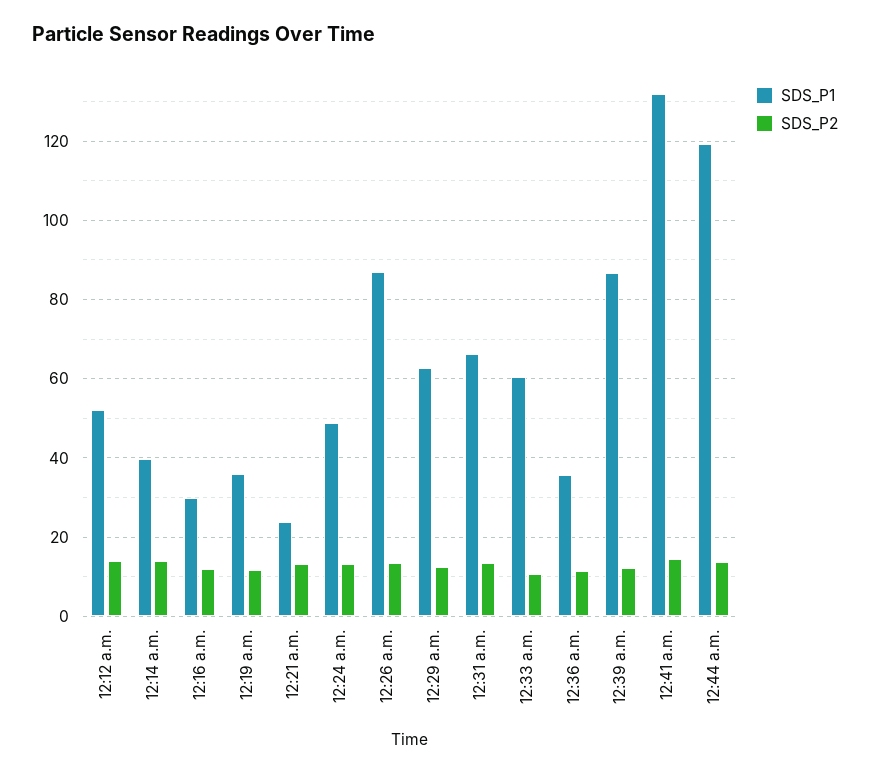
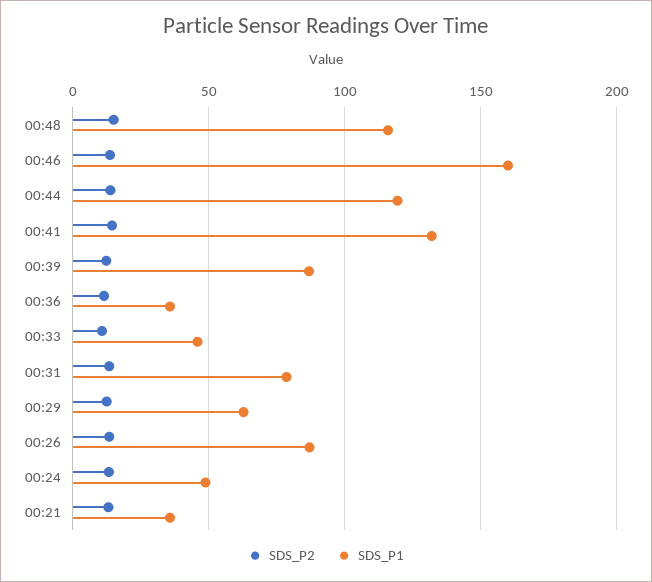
SDS_P1, 12:12 a.m.: 52 -> none
SDS_P2, 12:12 a.m.: 14 -> none
SDS_P1, 12:14 a.m.: 40 -> none
SDS_P2, 12:14 a.m.: 14 -> none
SDS_P1, 12:16 a.m.: 30 -> none
SDS_P2, 12:16 a.m.: 12 -> none
SDS_P1, 12:19 a.m.: 36 -> none
SDS_P2, 12:19 a.m.: 12 -> none
SDS_P1, 12:21 a.m.: 24 -> 35
SDS_P1, 12:31 a.m.: 66 -> 80
SDS_P1, 12:33 a.m.: 60 -> 45
SDS_P2, 00:48: none -> 15
SDS_P1, 00:48: none -> 115
SDS_P2, 00:46: none -> 15
SDS_P1, 00:46: none -> 160

